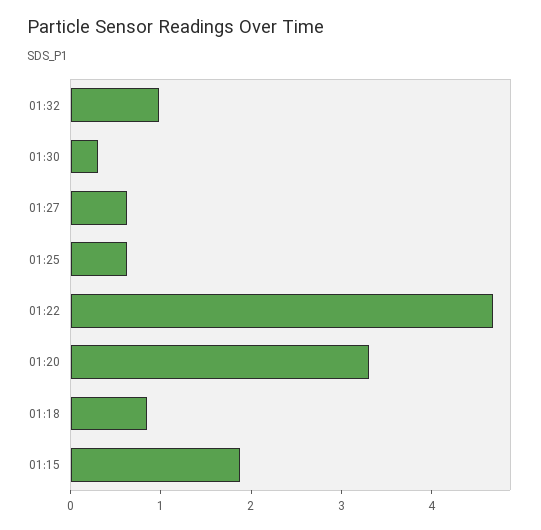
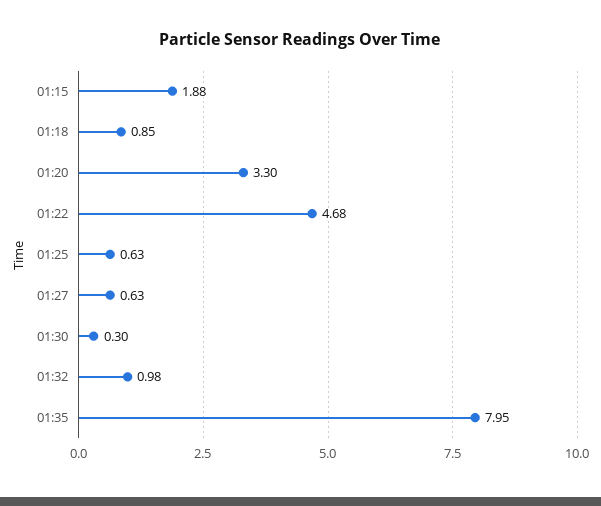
01:35: none -> 7.95

